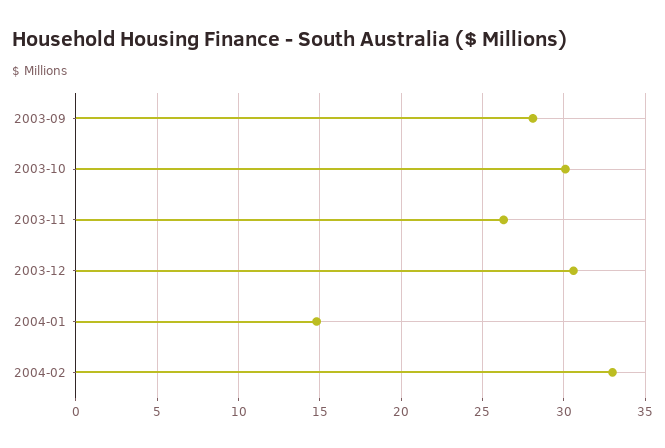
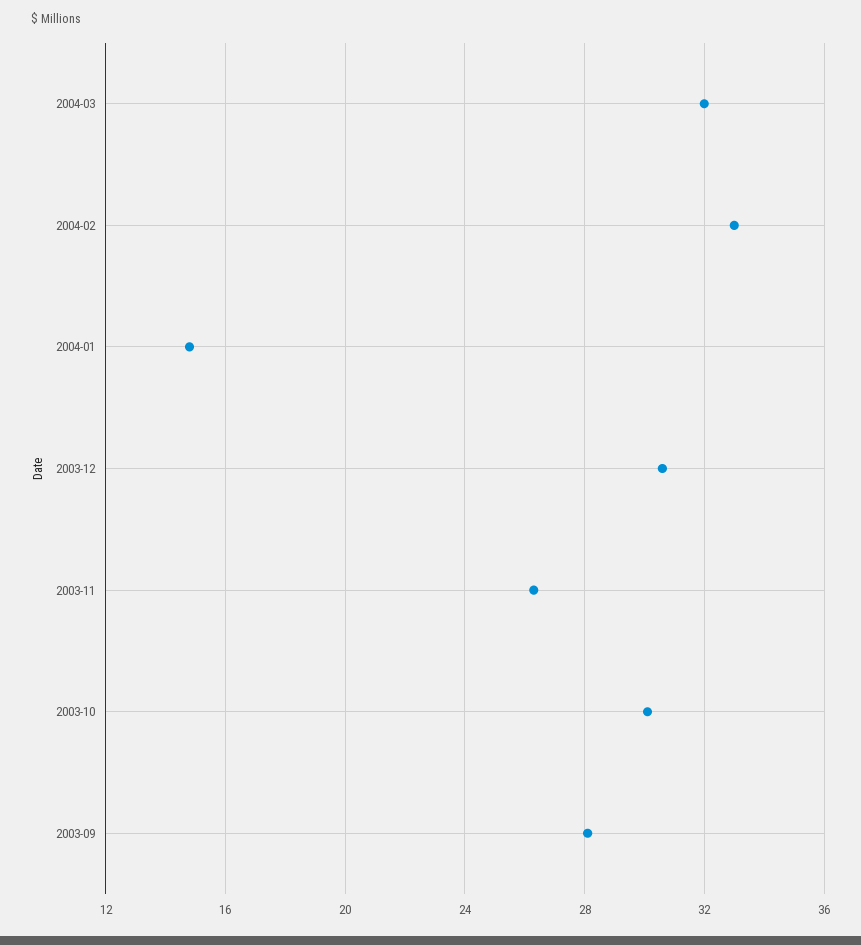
2004-03: none -> 32

